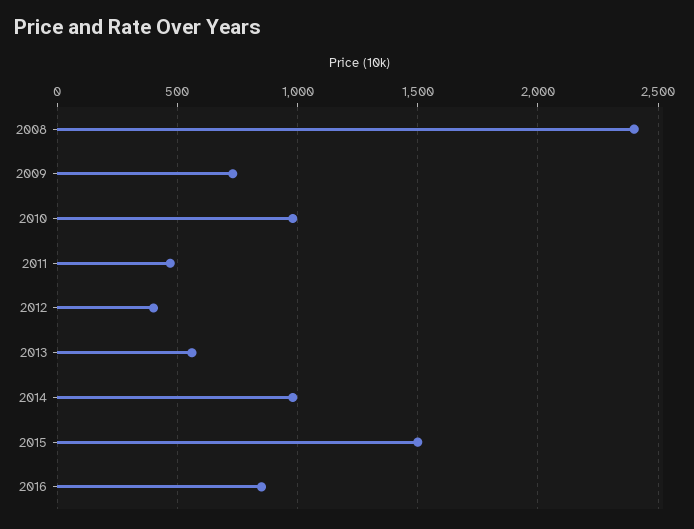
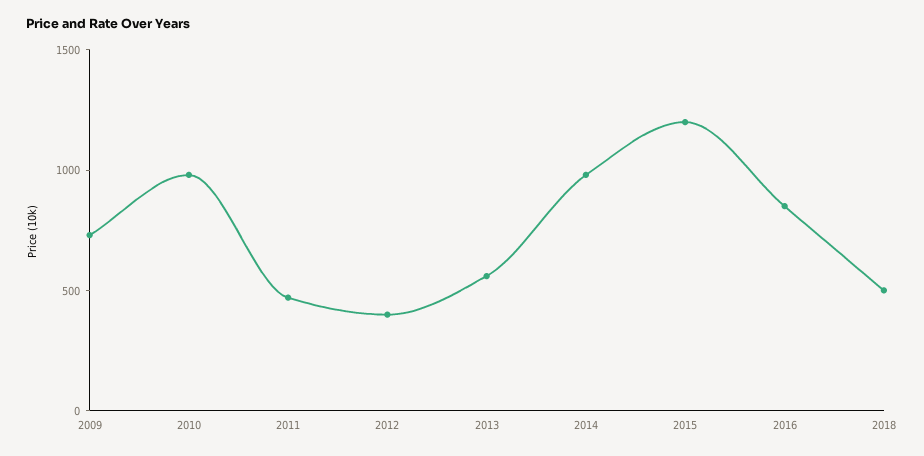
2008: 2400 -> none
2015: 1500 -> 1200
2018: none -> 500

